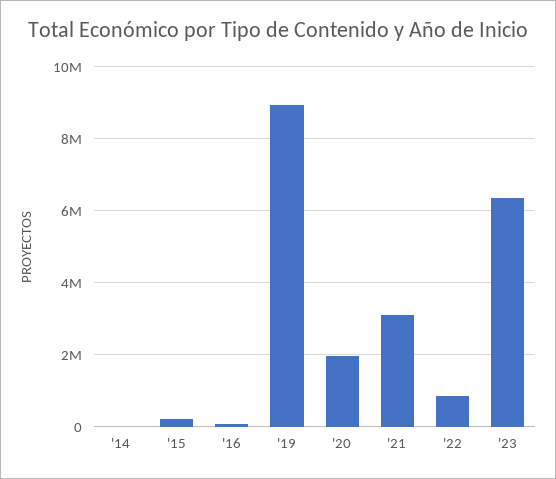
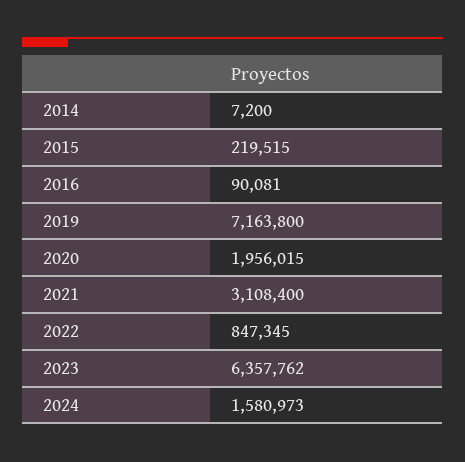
'19: 9000000 -> 7163800
2024: none -> 1580973

